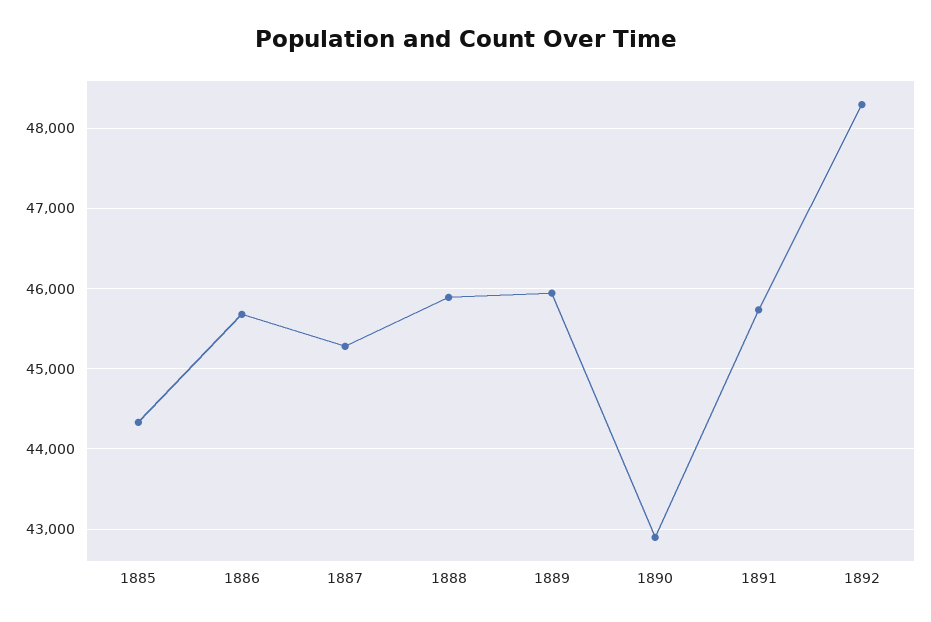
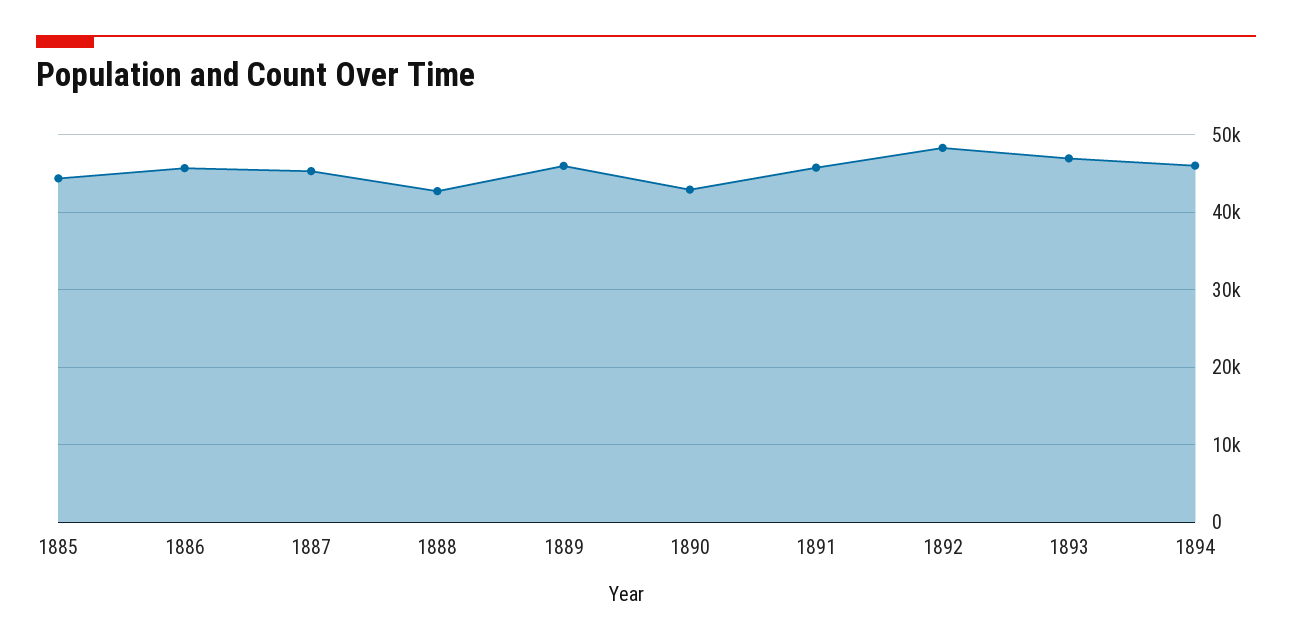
1888: 45900 -> 43000
1893: none -> 47000
1894: none -> 46000

